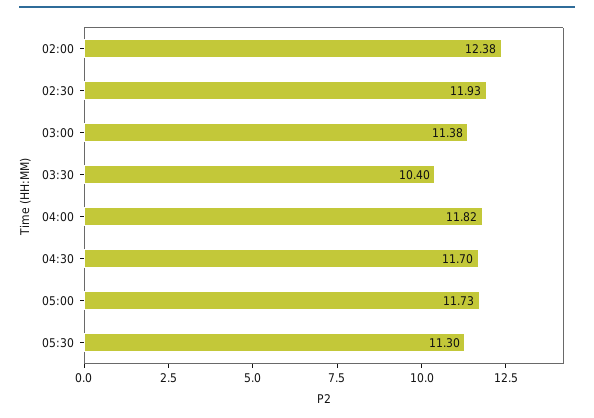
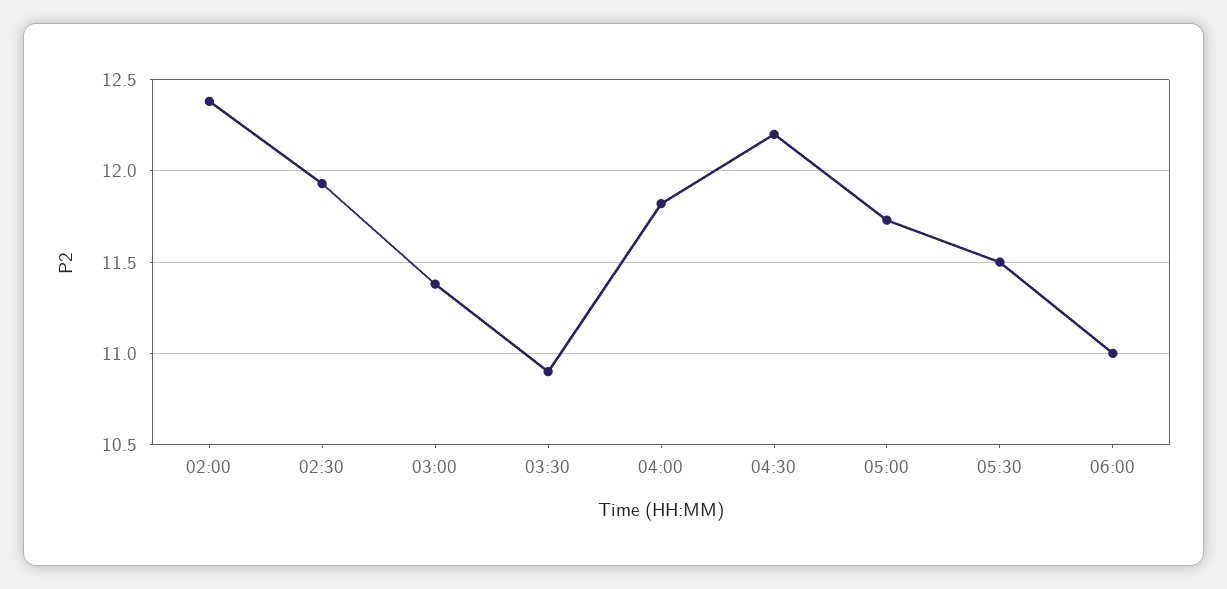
03:30: 10.4 -> 10.9
04:30: 11.7 -> 12.2
05:30: 11.3 -> 11.5
06:00: none -> 11

